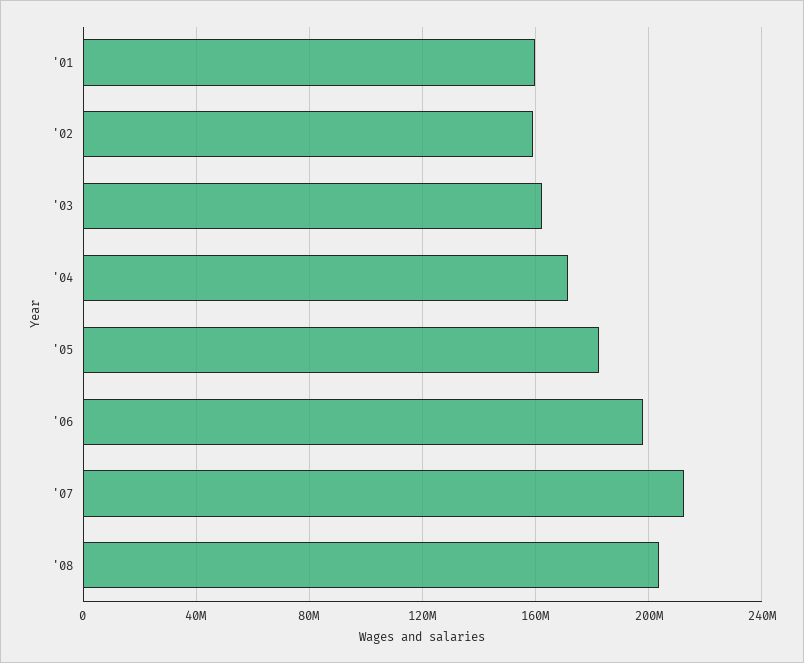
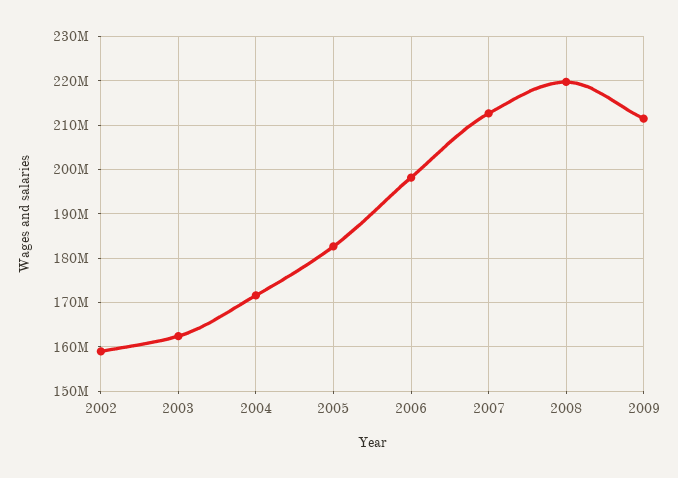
'01: 160000000 -> none
'08: 205000000 -> 220000000
2009: none -> 212000000

